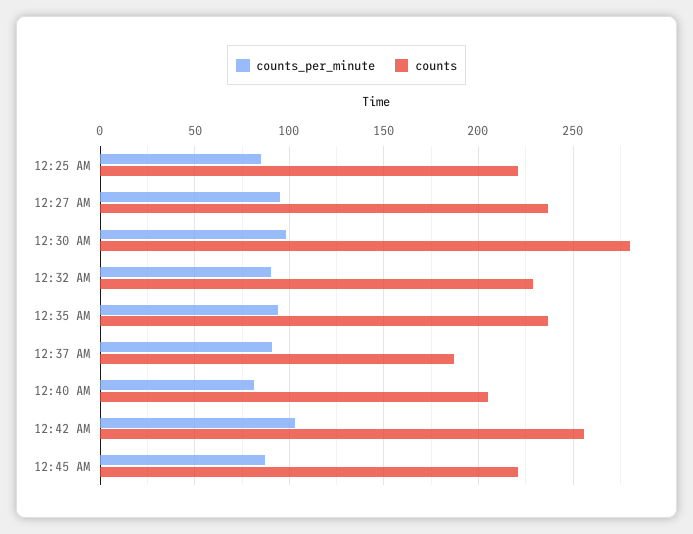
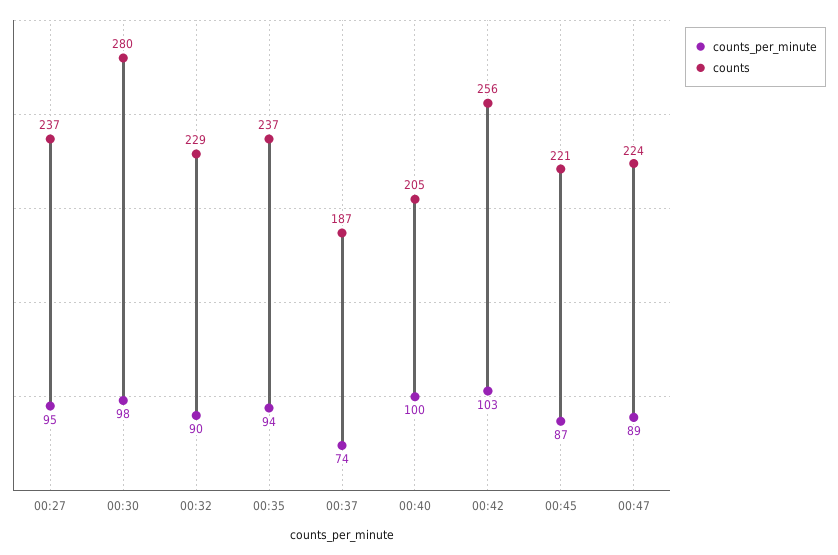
counts_per_minute, 12:25 AM: 85 -> none
counts, 12:25 AM: 220 -> none
counts_per_minute, 12:37 AM: 90 -> 74
counts_per_minute, 12:40 AM: 80 -> 100
counts_per_minute, 00:47: none -> 89
counts, 00:47: none -> 224

